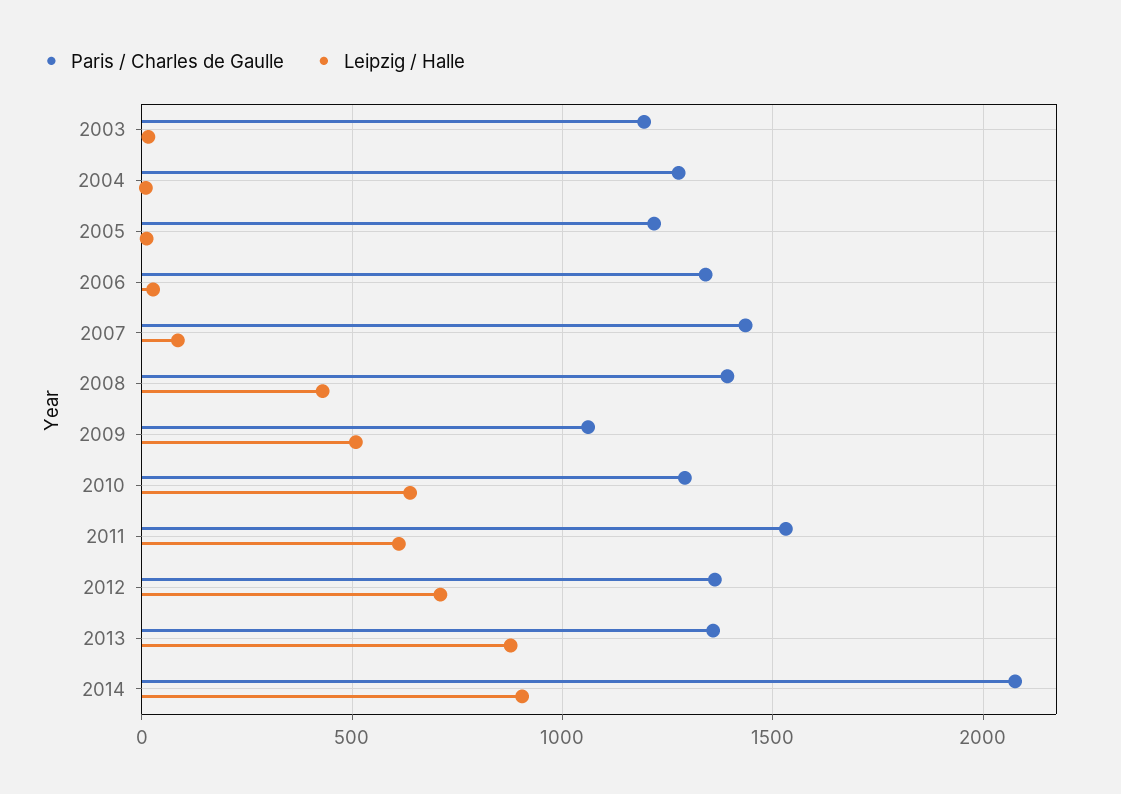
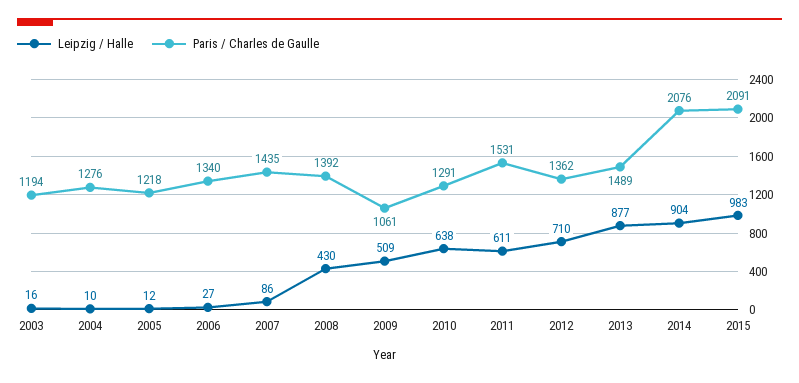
Paris / Charles de Gaulle, 2013: 1350 -> 1489
Leipzig / Halle, 2015: none -> 983
Paris / Charles de Gaulle, 2015: none -> 2091

